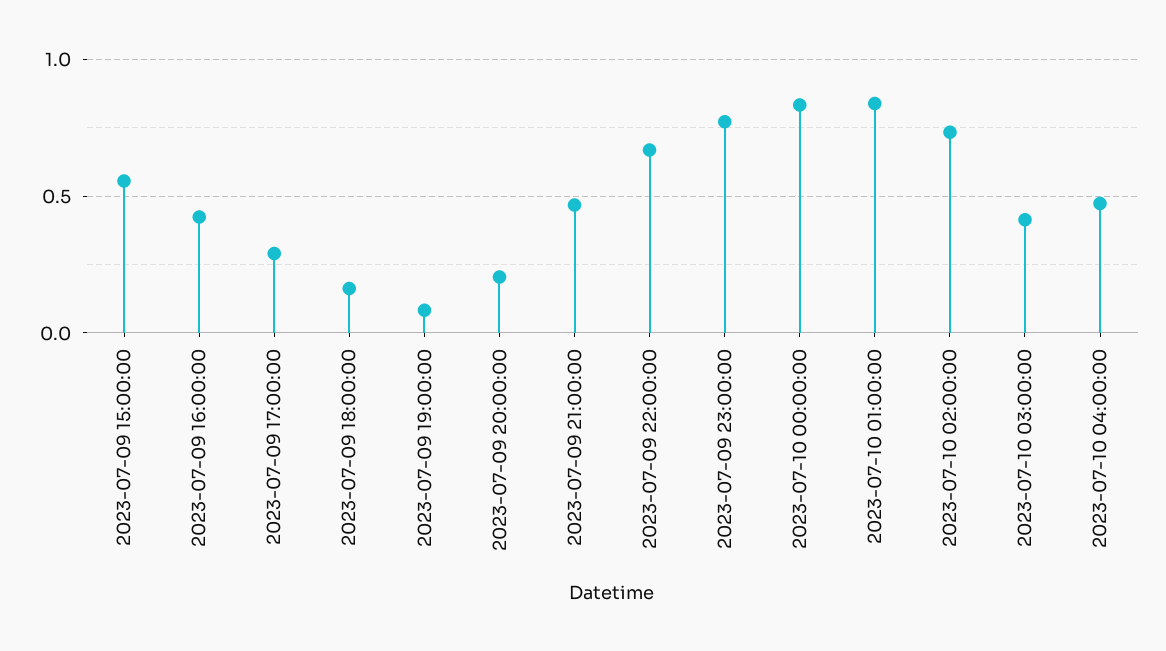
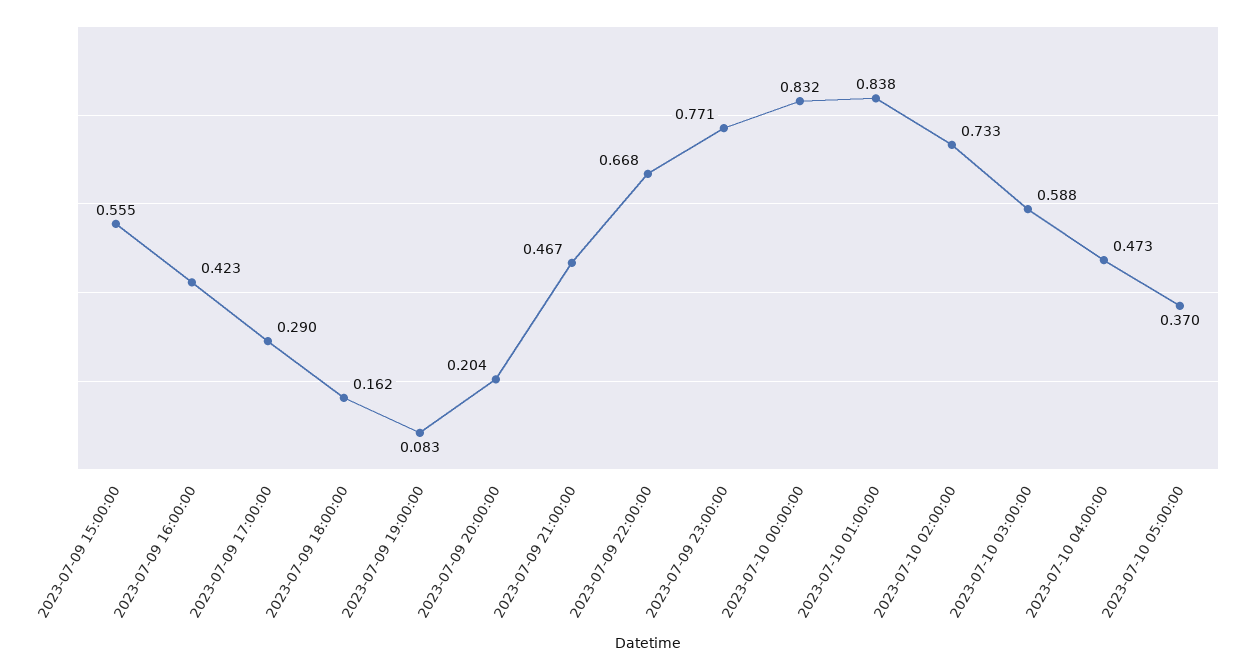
2023-07-10 03:00:00: 0.4 -> 0.588
2023-07-10 05:00:00: none -> 0.37

